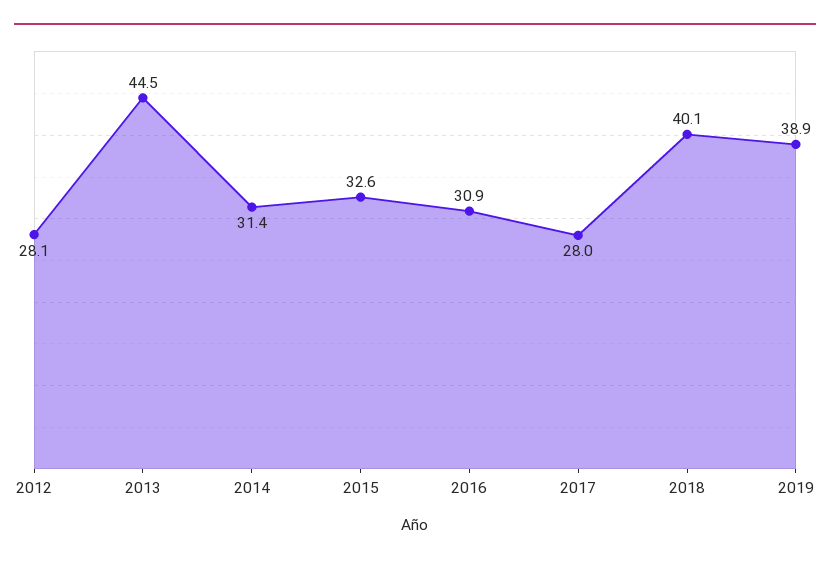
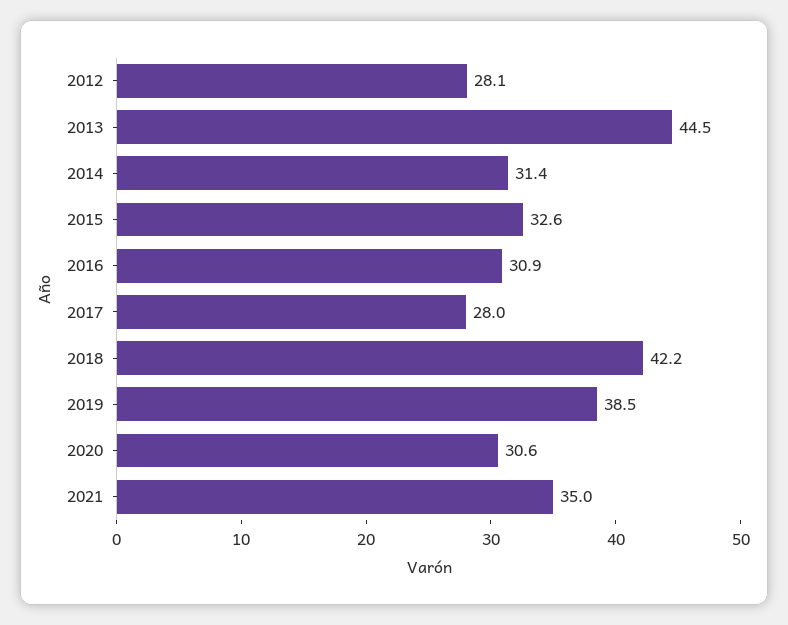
2018: 40.1 -> 42.2
2019: 38.9 -> 38.5
2020: none -> 30.6
2021: none -> 35

